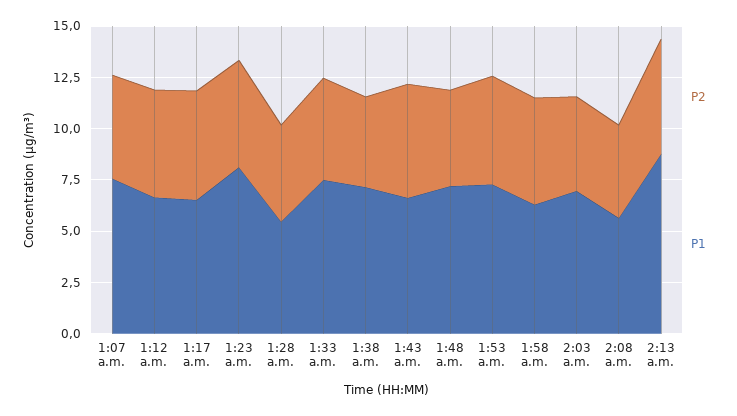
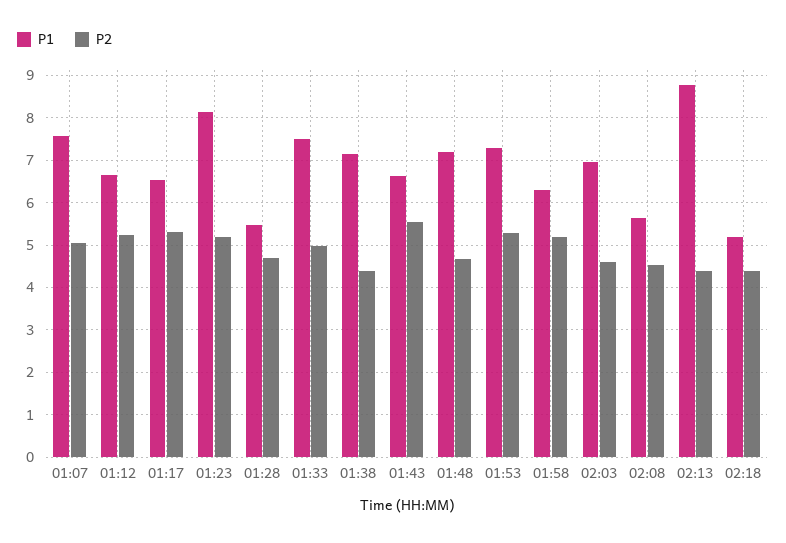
P2, 2:13 a.m.: 5.5 -> 4.4
P1, 02:18: none -> 5.2
P2, 02:18: none -> 4.4

